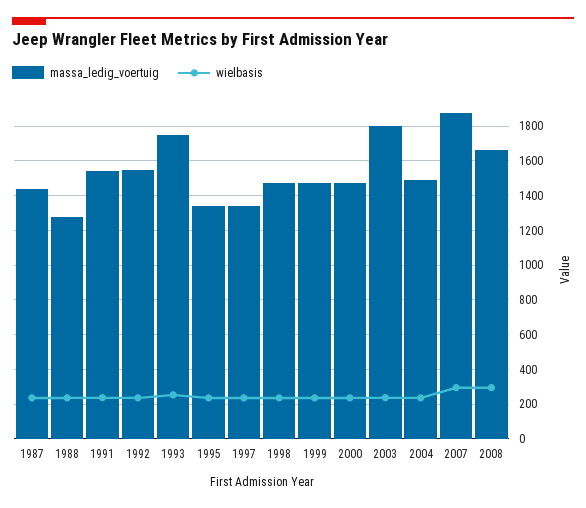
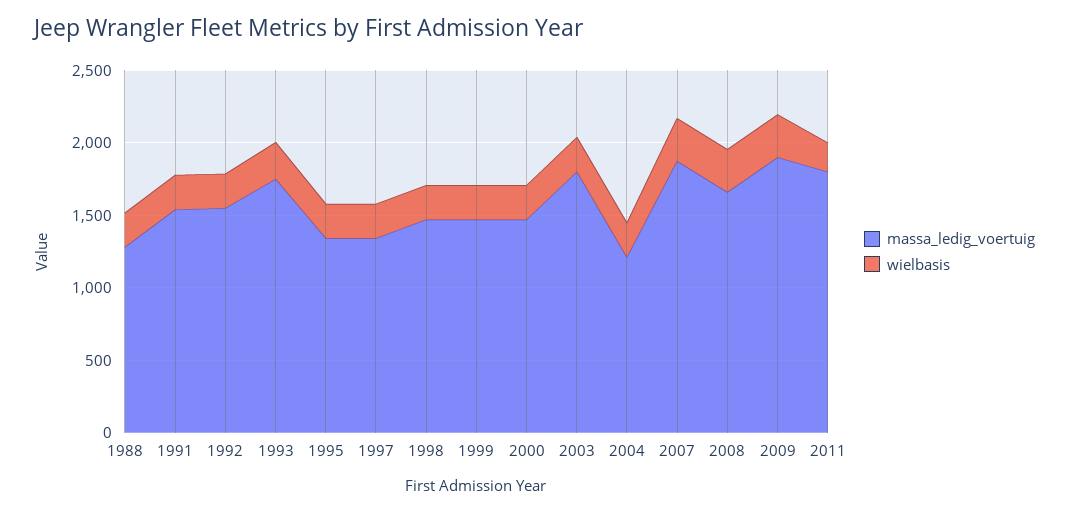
massa_ledig_voertuig, 1987: 1450 -> none
wielbasis, 1987: 250 -> none
massa_ledig_voertuig, 2004: 1500 -> 1200
massa_ledig_voertuig, 2009: none -> 1900
wielbasis, 2009: none -> 300
massa_ledig_voertuig, 2011: none -> 1800
wielbasis, 2011: none -> 200

